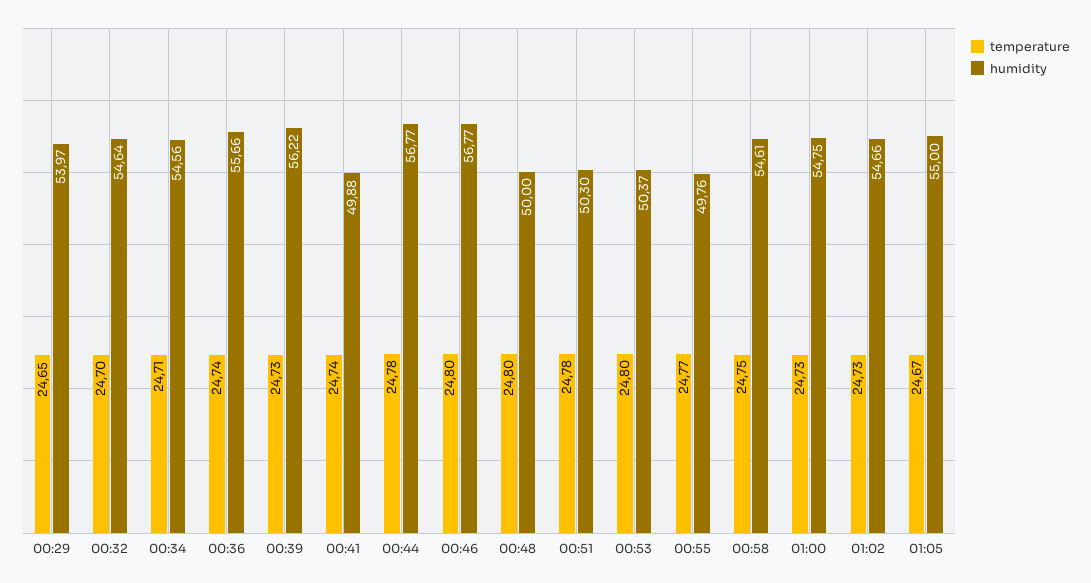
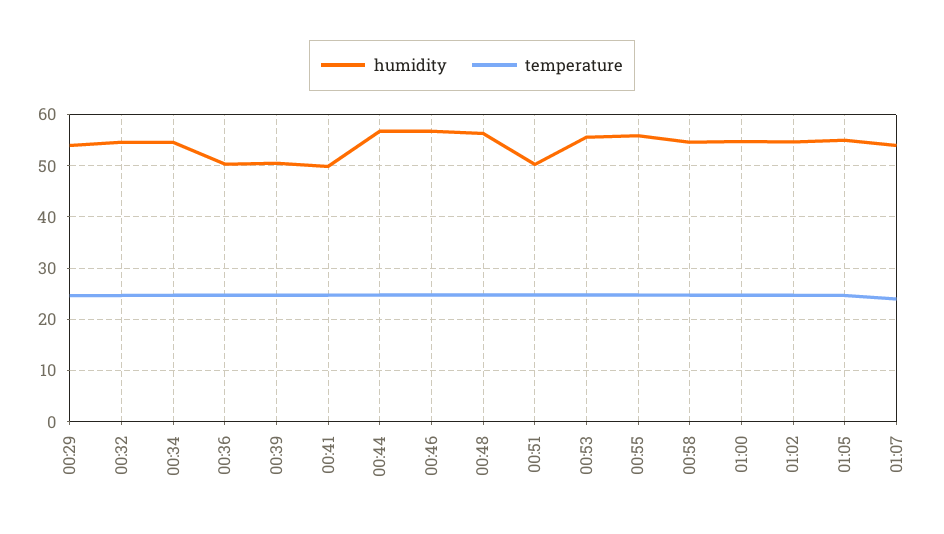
humidity, 00:36: 55.66 -> 50
humidity, 00:39: 56.22 -> 50
humidity, 00:48: 50 -> 56
humidity, 00:53: 50.37 -> 56
humidity, 00:55: 49.76 -> 56
humidity, 01:07: none -> 54
temperature, 01:07: none -> 24

